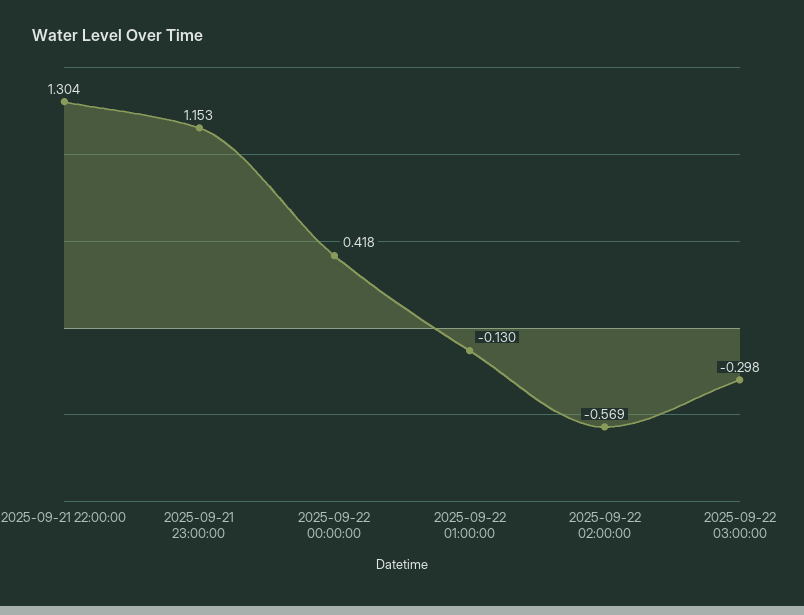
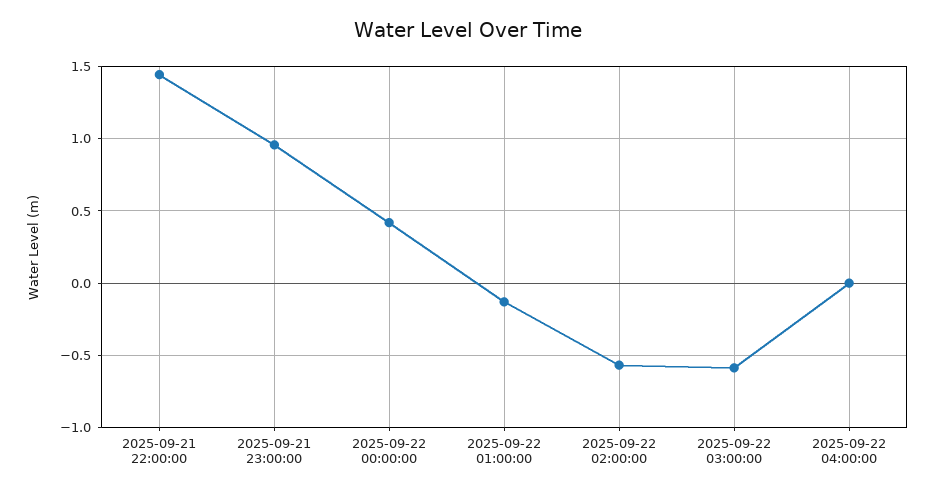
2025-09-21 22:00:00: 1.304 -> 1.45
2025-09-21 23:00:00: 1.153 -> 0.95
2025-09-22 03:00:00: -0.298 -> -0.6
2025-09-22 04:00:00: none -> 0

